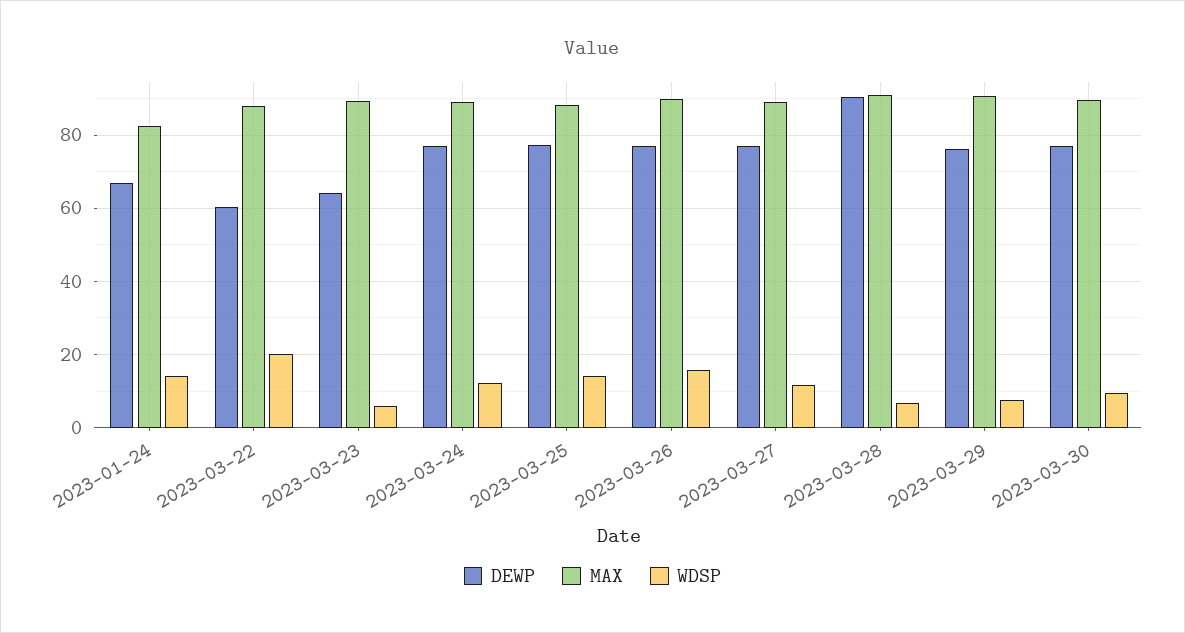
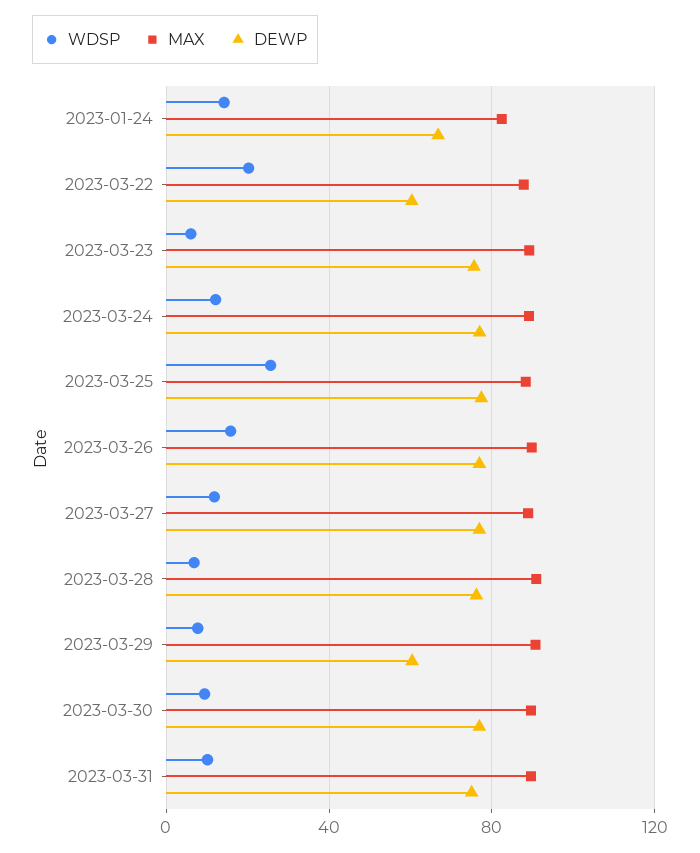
DEWP, 2023-03-23: 64 -> 75
WDSP, 2023-03-25: 14 -> 25
DEWP, 2023-03-28: 90 -> 75
DEWP, 2023-03-29: 76 -> 60
WDSP, 2023-03-31: none -> 10
MAX, 2023-03-31: none -> 90
DEWP, 2023-03-31: none -> 75

